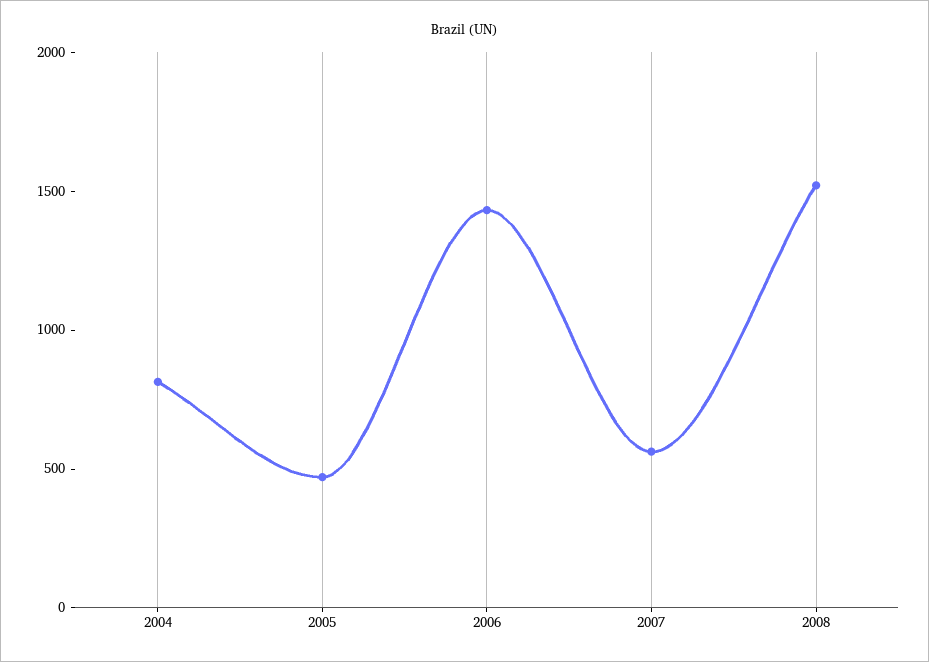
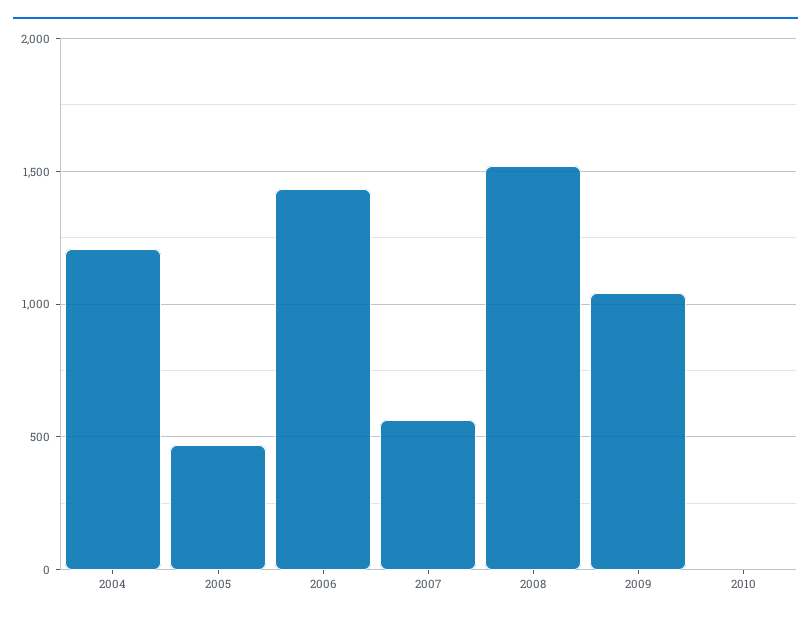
2004: 800 -> 1200
2009: none -> 1050
2010: none -> 0

